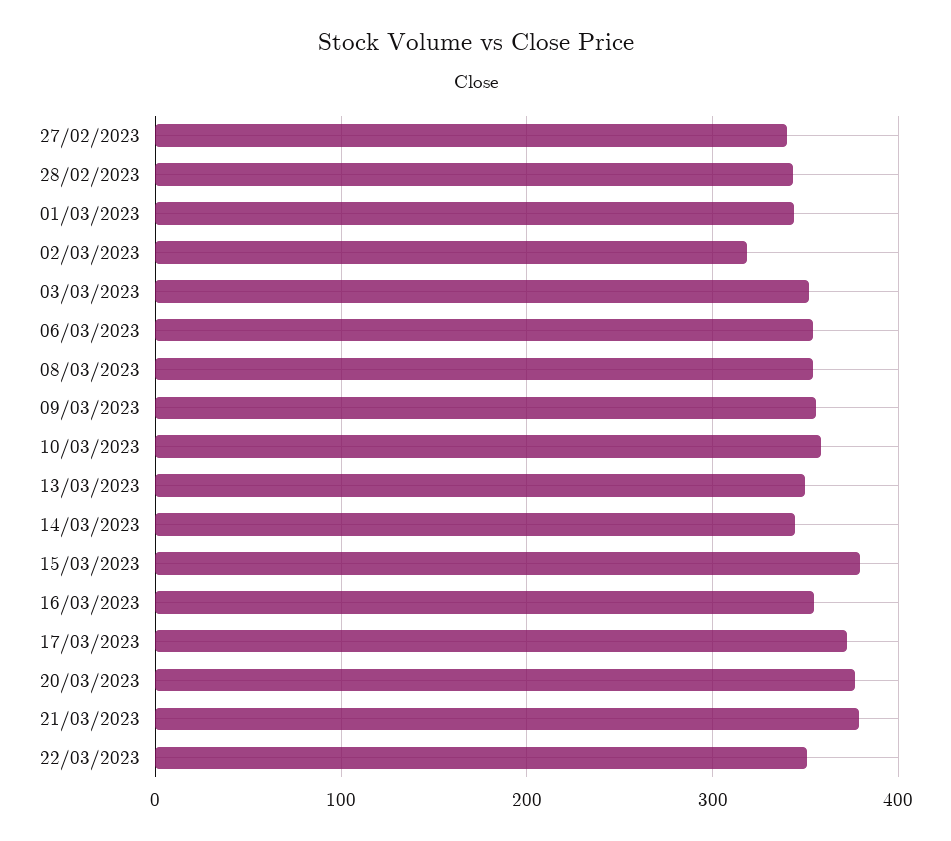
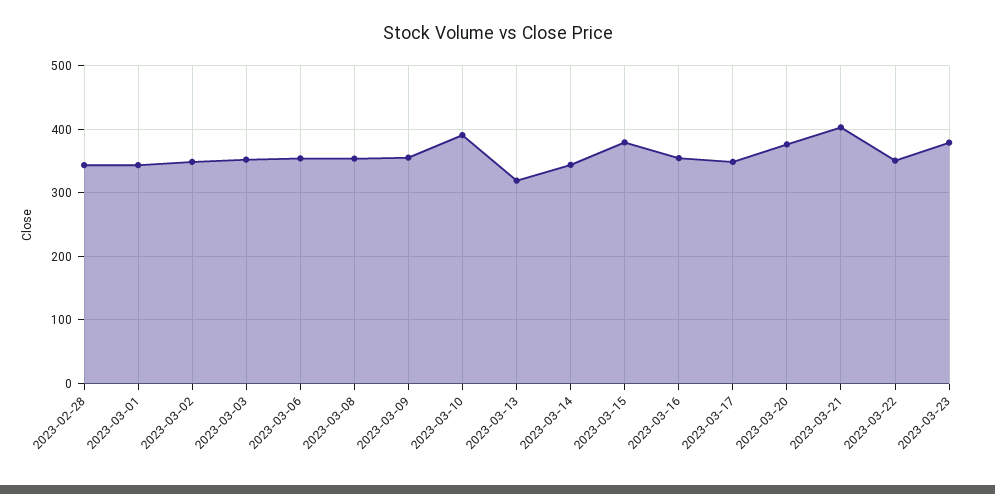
27/02/2023: 340 -> none
02/03/2023: 320 -> 350
10/03/2023: 360 -> 390
13/03/2023: 350 -> 320
17/03/2023: 370 -> 350
21/03/2023: 380 -> 400
2023-03-23: none -> 380

